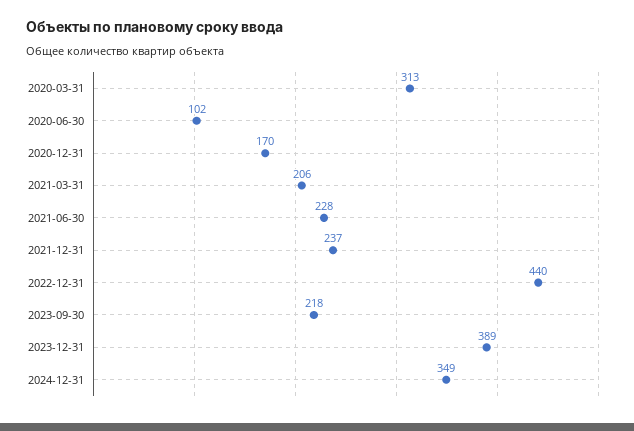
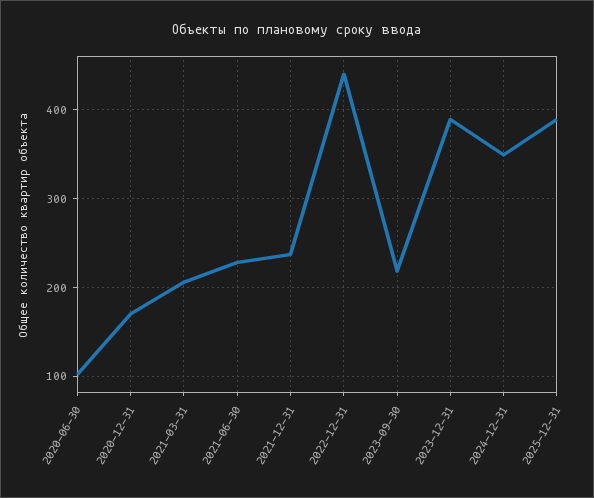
2020-03-31: 313 -> none
2025-12-31: none -> 390

